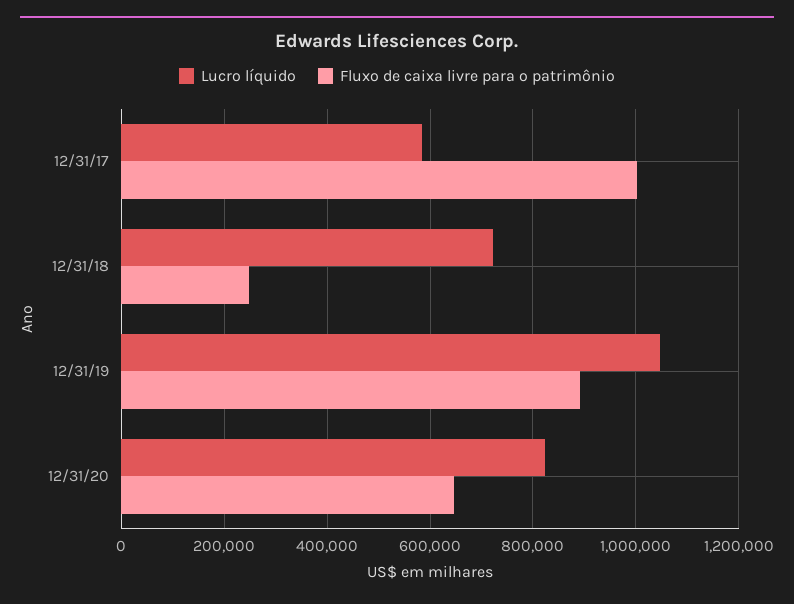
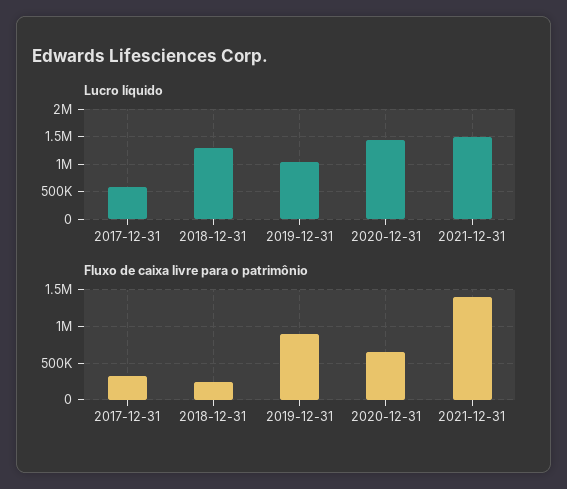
Fluxo de caixa livre para o patrimônio, 12/31/17: 1000000 -> 300000
Lucro líquido, 12/31/18: 720000 -> 1250000
Lucro líquido, 12/31/20: 820000 -> 1500000
Lucro líquido, 2021-12-31: none -> 1500000
Fluxo de caixa livre para o patrimônio, 2021-12-31: none -> 1400000

